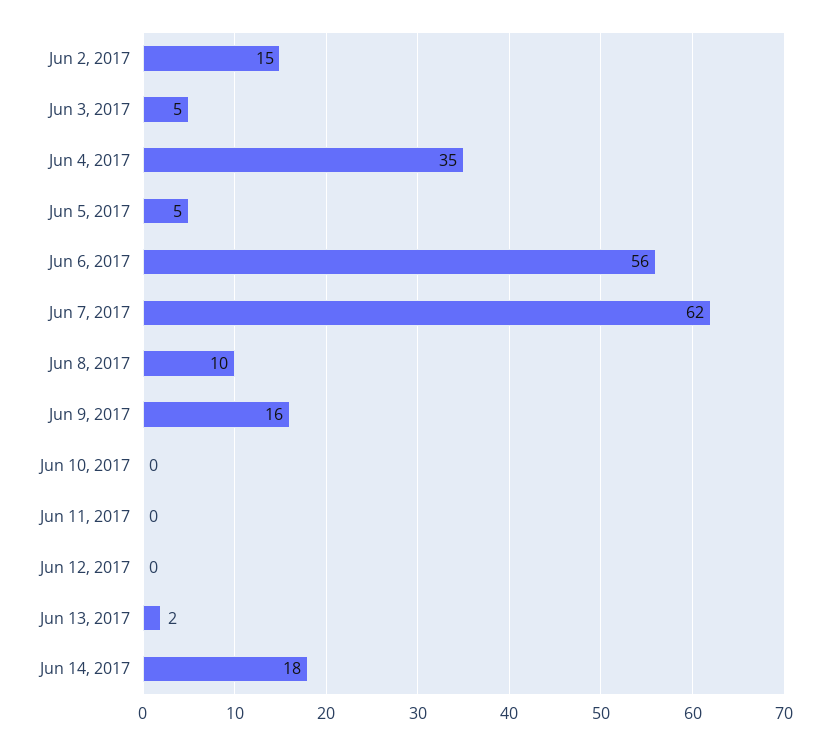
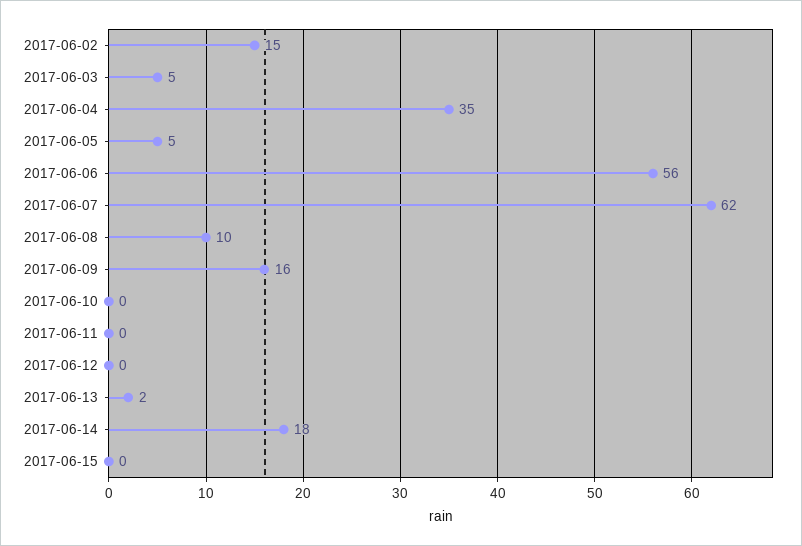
2017-06-15: none -> 0

